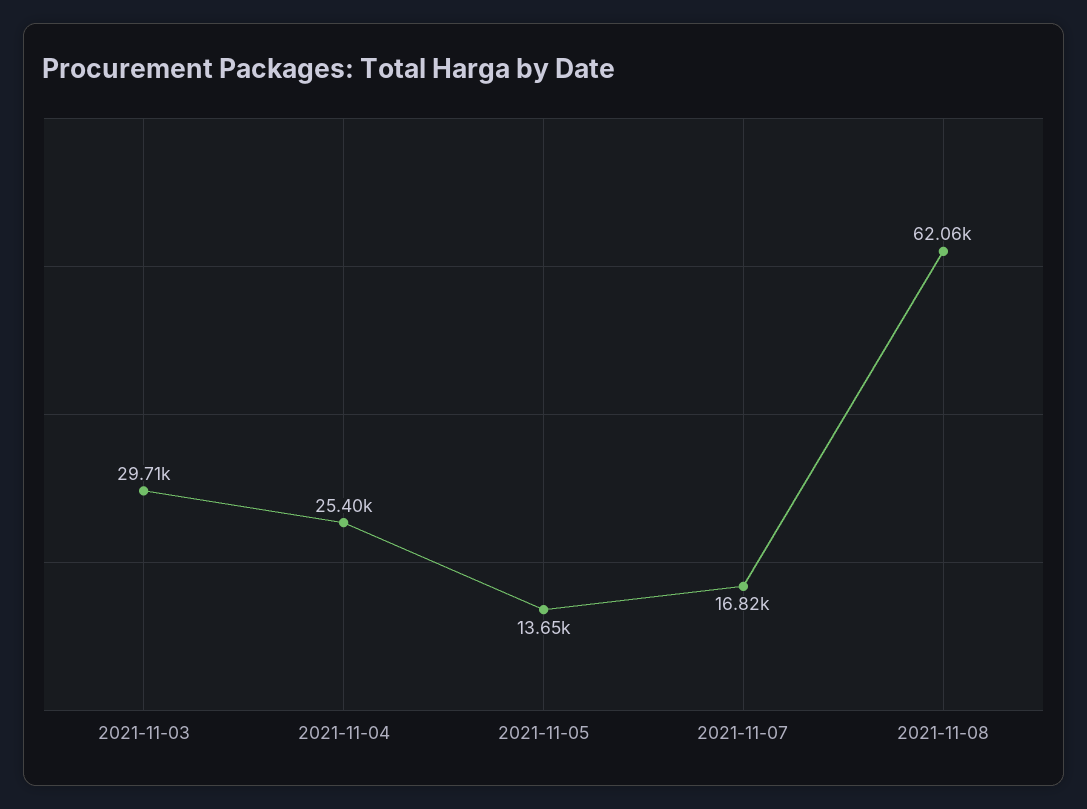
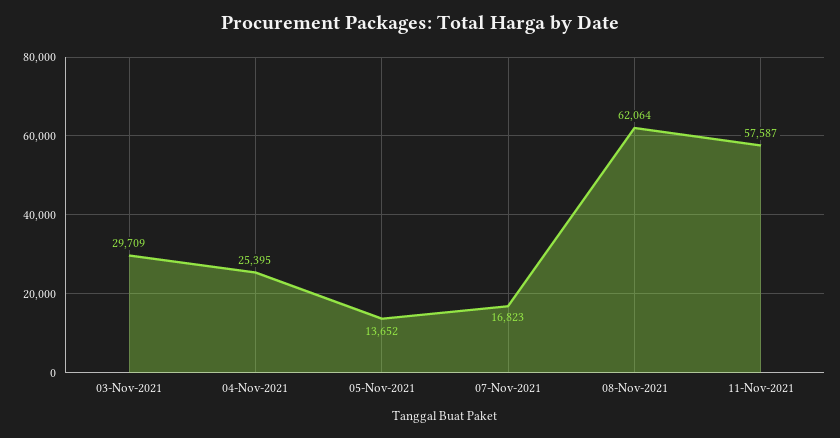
11-Nov-2021: none -> 57587

